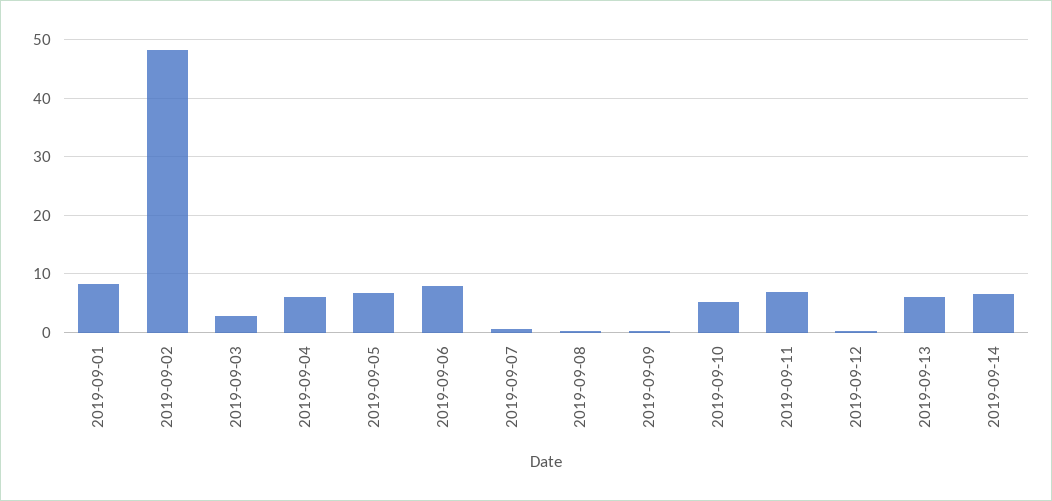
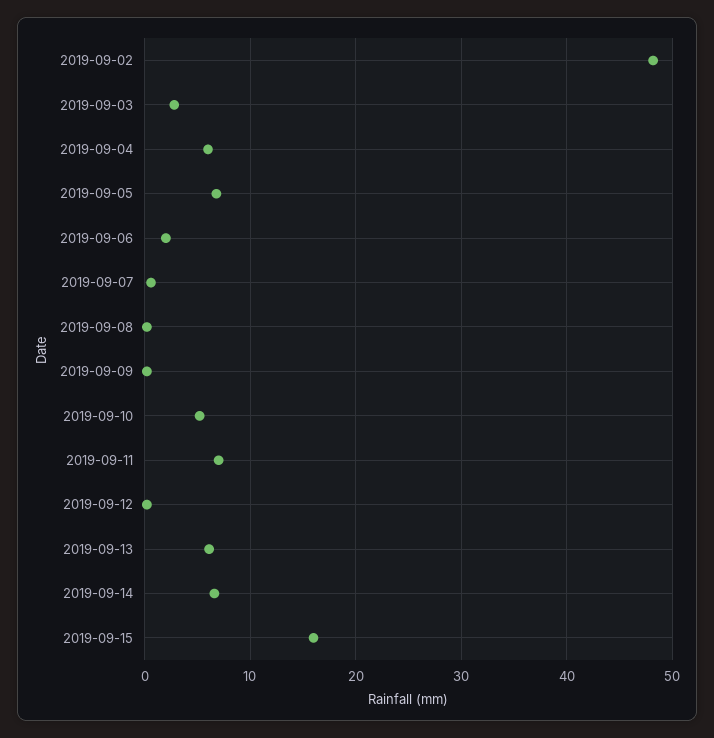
2019-09-01: 8 -> none
2019-09-06: 8 -> 2
2019-09-15: none -> 16

